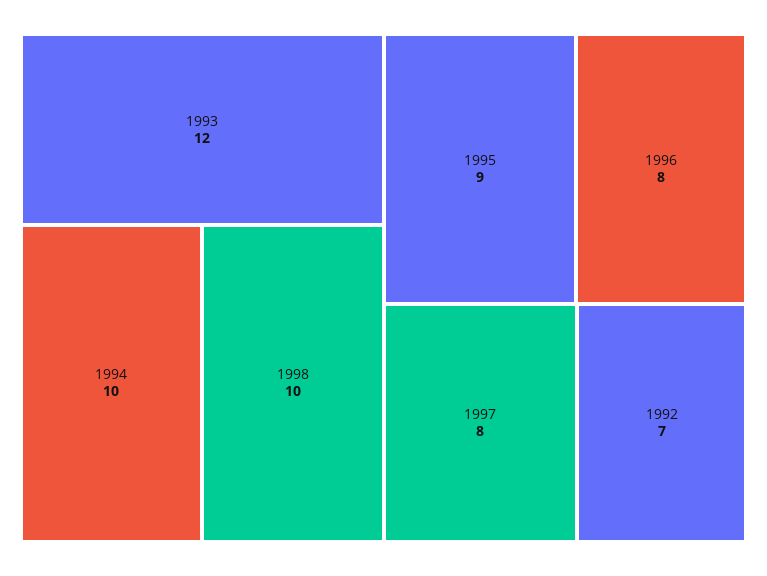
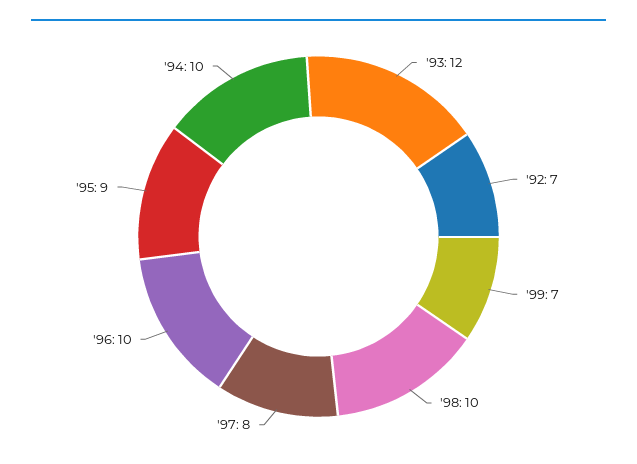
1996: 8 -> 10
'99: none -> 7

